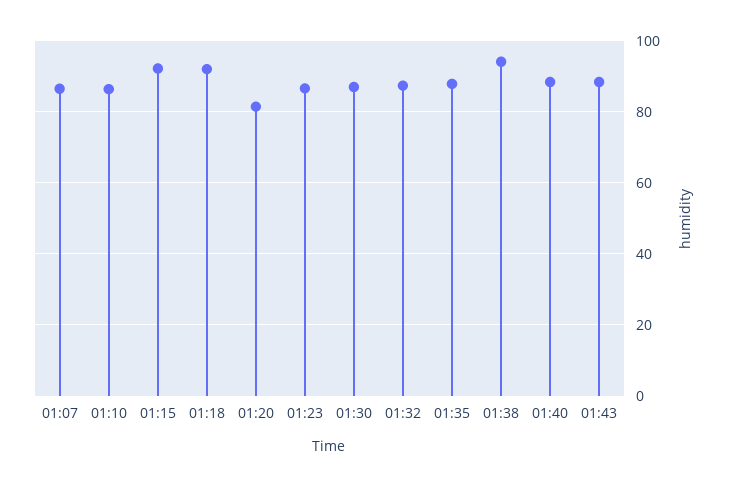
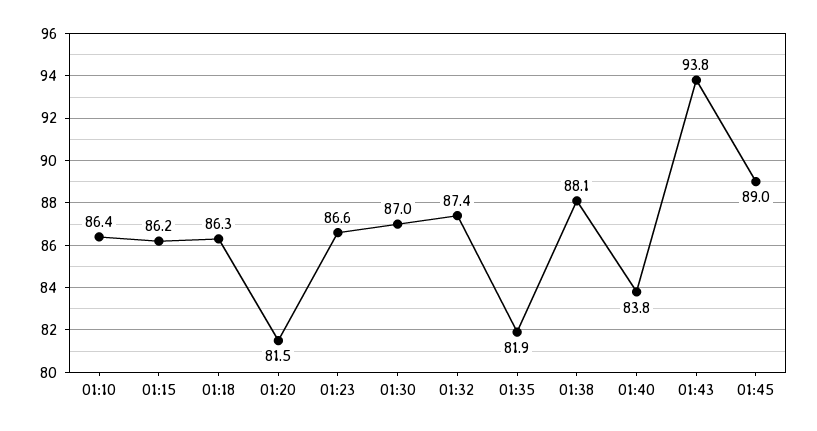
01:07: 86 -> none
01:15: 92 -> 86.2
01:18: 92 -> 86.3
01:35: 88 -> 81.9
01:38: 94 -> 88.1
01:40: 88 -> 83.8
01:43: 88 -> 93.8
01:45: none -> 89

